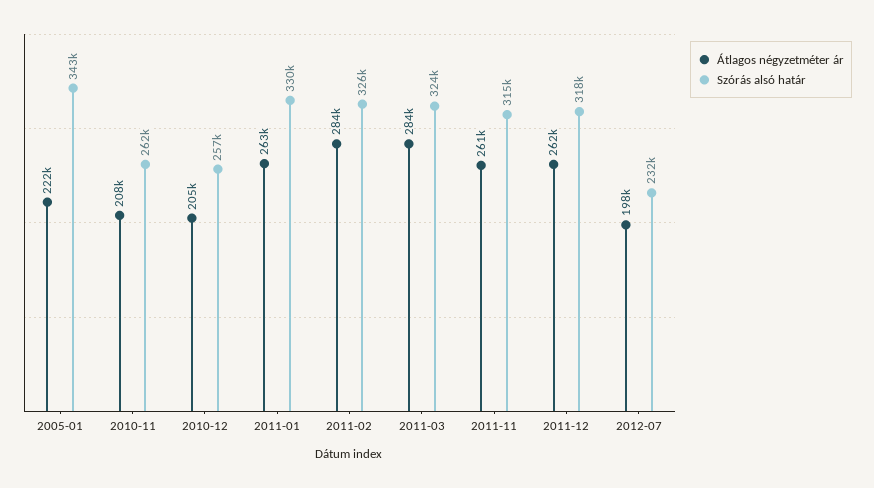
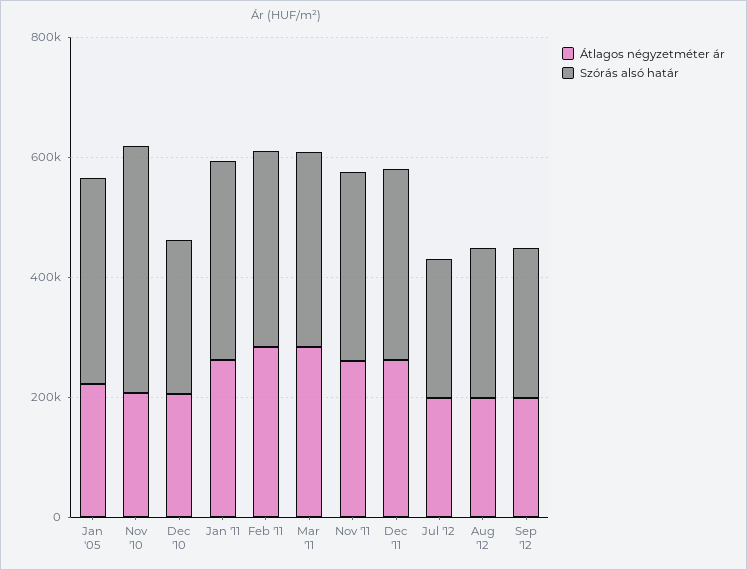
Szórás alsó határ, 2010-11: 262000 -> 400000
Átlagos négyzetméter ár, Aug '12: none -> 200000
Szórás alsó határ, Aug '12: none -> 250000
Átlagos négyzetméter ár, Sep '12: none -> 200000
Szórás alsó határ, Sep '12: none -> 250000

